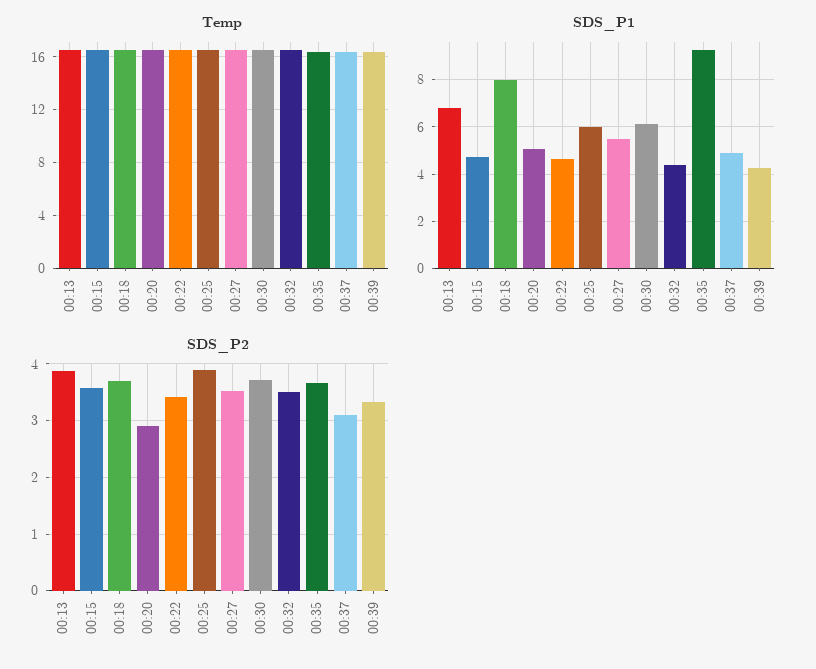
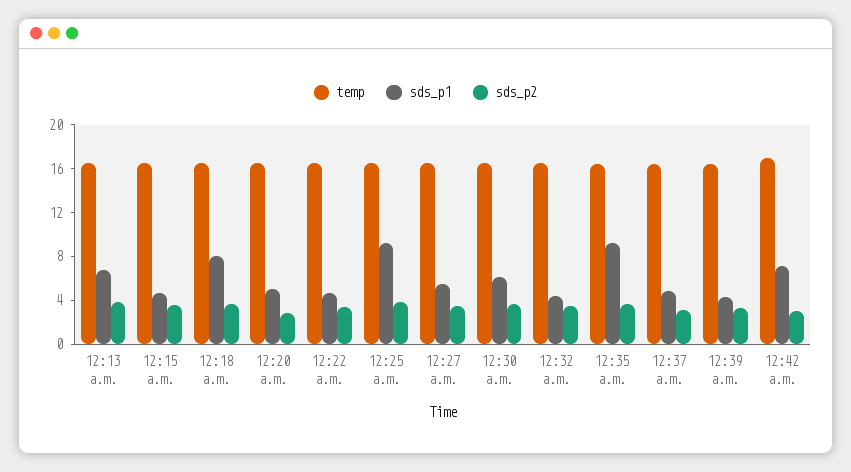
SDS_P1, 00:25: 6 -> 9
Temp, 12:42 a.m.: none -> 17
SDS_P1, 12:42 a.m.: none -> 7
SDS_P2, 12:42 a.m.: none -> 3

